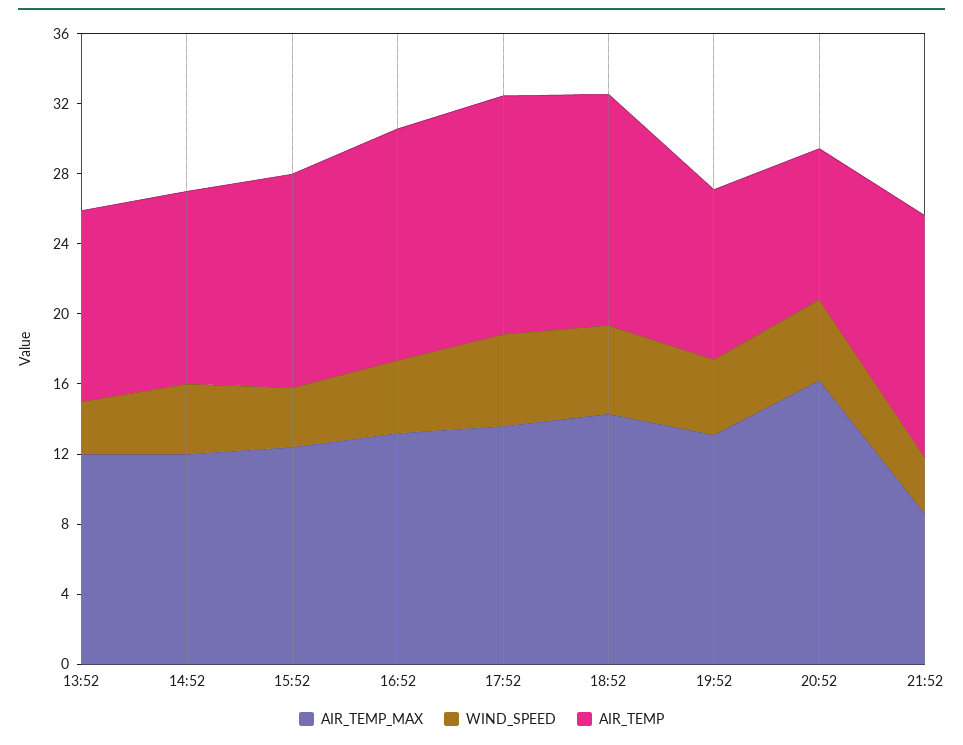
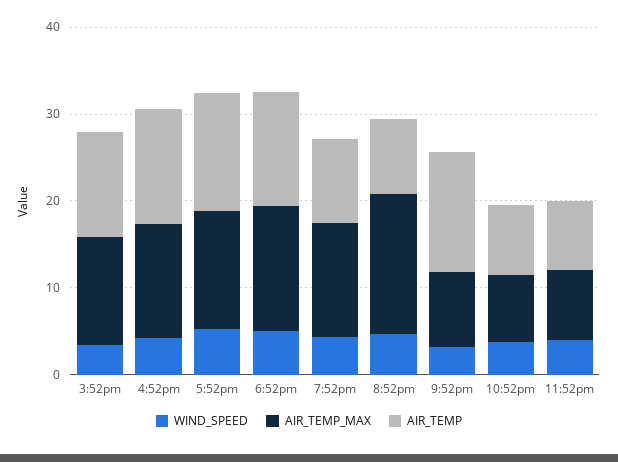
AIR_TEMP_MAX, 13:52: 12 -> none
WIND_SPEED, 13:52: 3 -> none
AIR_TEMP, 13:52: 11 -> none
AIR_TEMP_MAX, 14:52: 12 -> none
WIND_SPEED, 14:52: 4 -> none
AIR_TEMP, 14:52: 11 -> none
WIND_SPEED, 10:52pm: none -> 4
AIR_TEMP_MAX, 10:52pm: none -> 8
AIR_TEMP, 10:52pm: none -> 8
WIND_SPEED, 11:52pm: none -> 4
AIR_TEMP_MAX, 11:52pm: none -> 8
AIR_TEMP, 11:52pm: none -> 8

